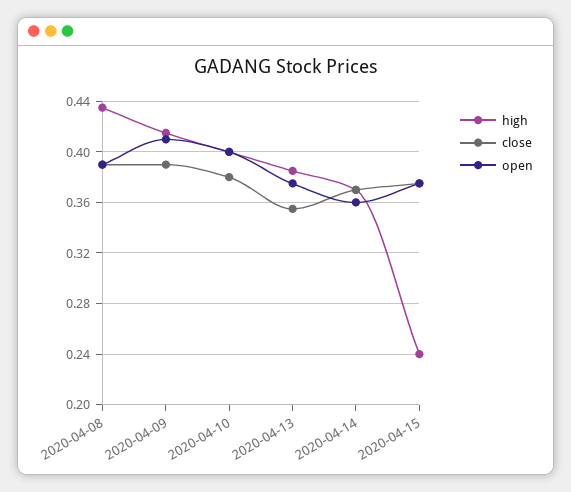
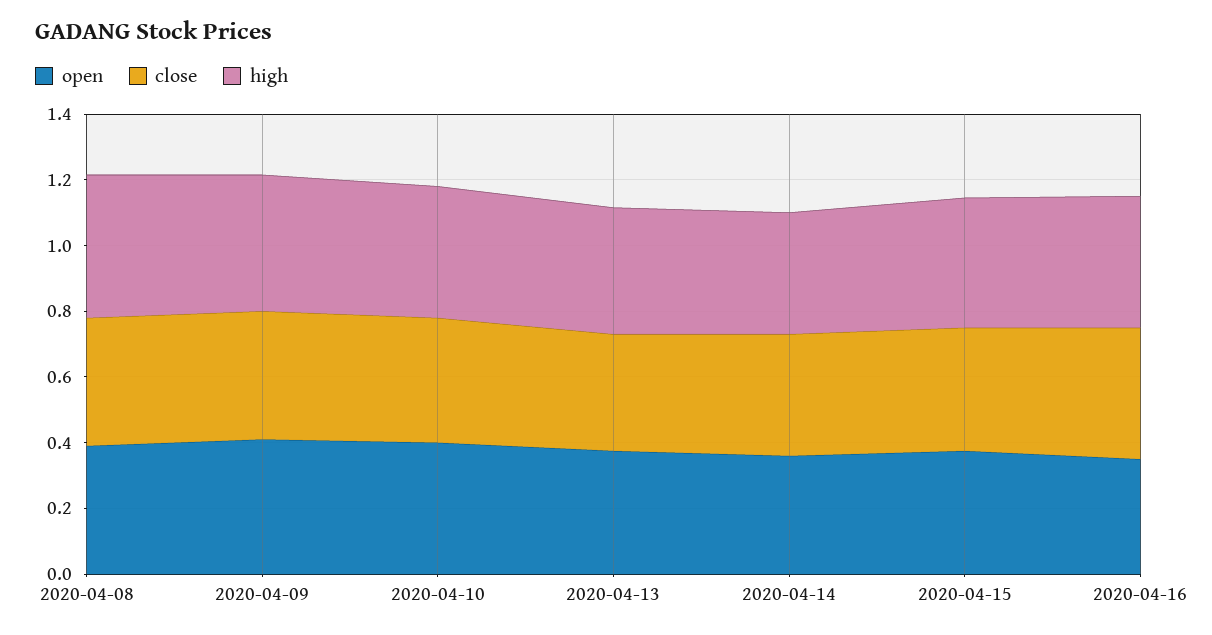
high, 2020-04-15: 0.24 -> 0.4
open, 2020-04-16: none -> 0.35
close, 2020-04-16: none -> 0.4
high, 2020-04-16: none -> 0.4

